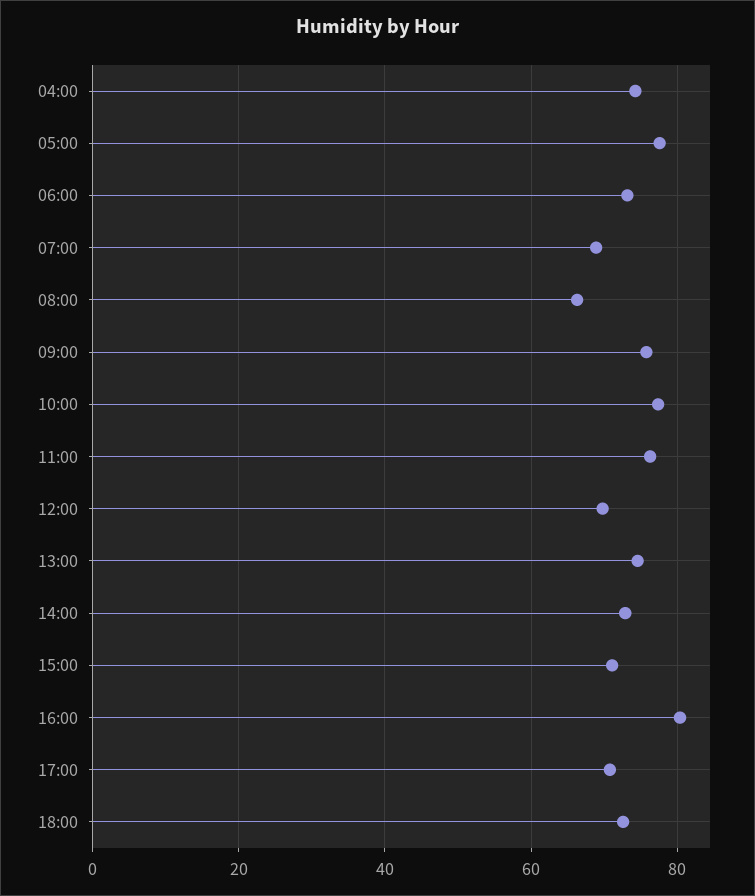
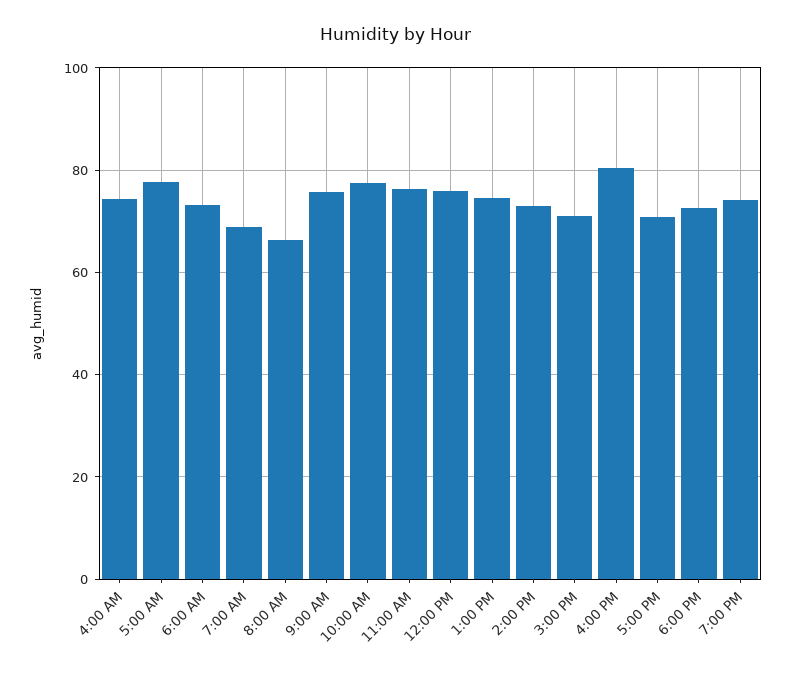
12:00: 70 -> 76
7:00 PM: none -> 74

